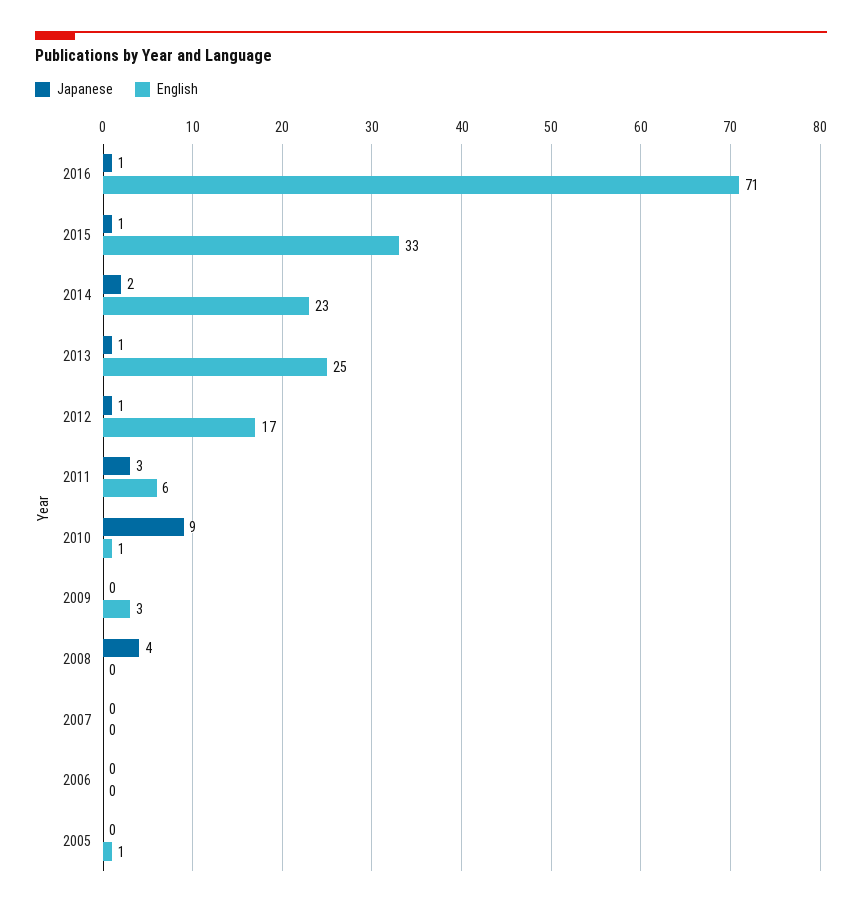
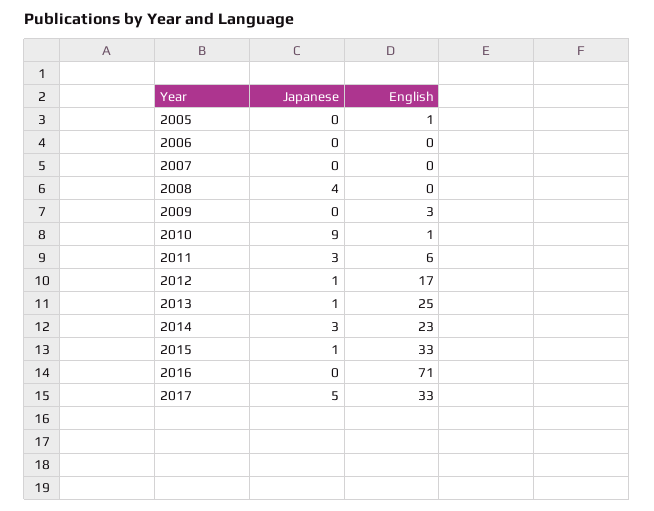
Japanese, 2016: 1 -> 0
Japanese, 2014: 2 -> 3
Japanese, 2017: none -> 5
English, 2017: none -> 33

